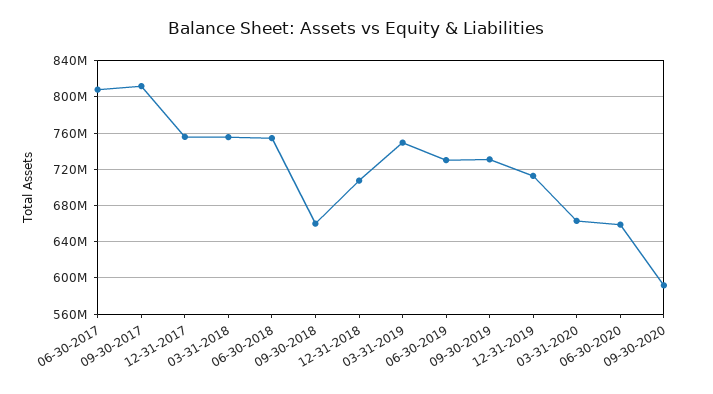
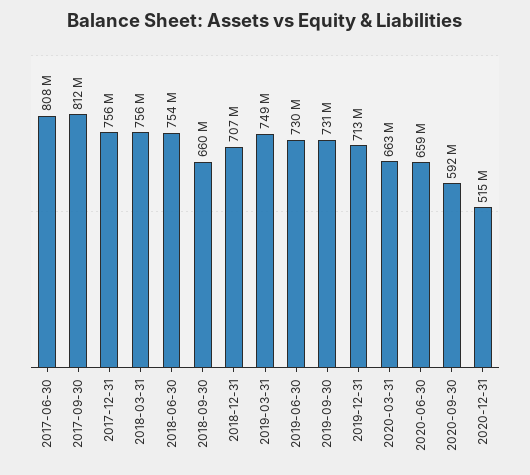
2020-12-31: none -> 515000000

